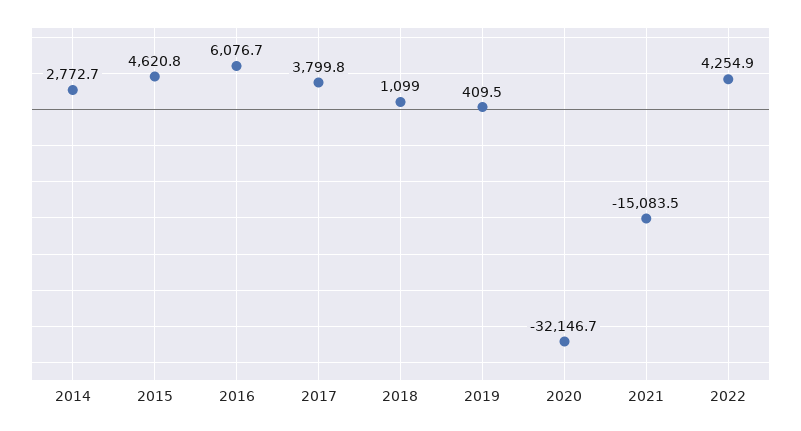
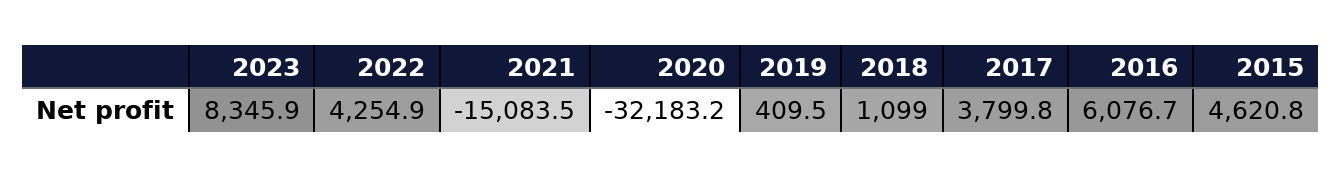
2014: 2772.7 -> none
2020: -32146.7 -> -32183.2
2023: none -> 8345.9

